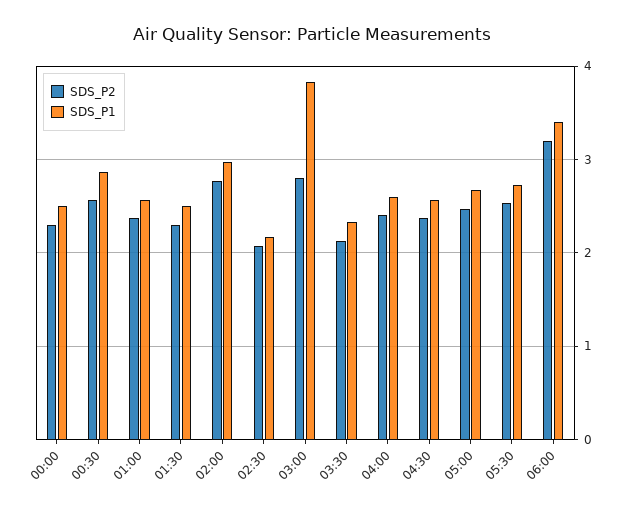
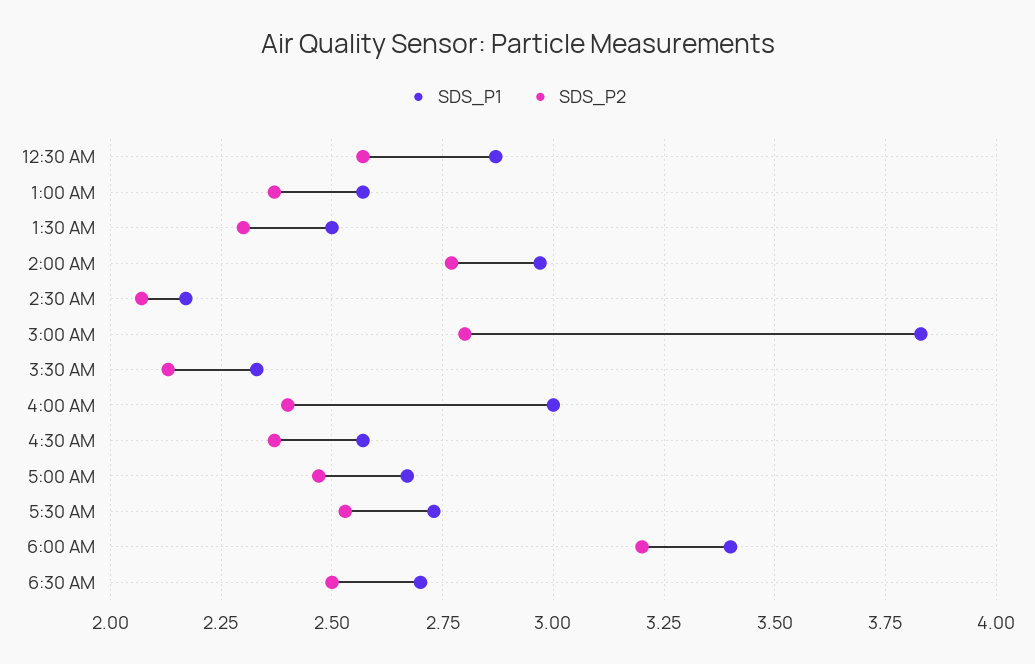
SDS_P2, 00:00: 2.3 -> none
SDS_P1, 00:00: 2.5 -> none
SDS_P1, 04:00: 2.6 -> 3
SDS_P1, 6:30 AM: none -> 2.7
SDS_P2, 6:30 AM: none -> 2.5

